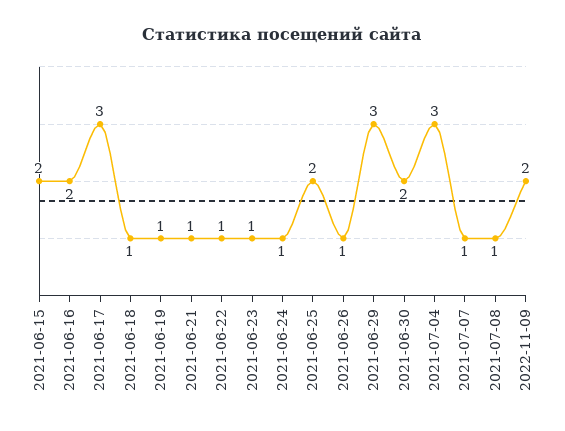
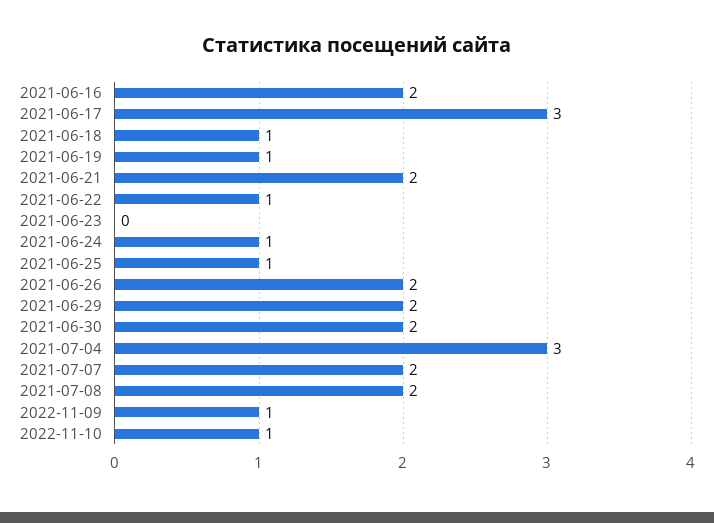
2021-06-15: 2 -> none
2021-06-21: 1 -> 2
2021-06-23: 1 -> 0
2021-06-25: 2 -> 1
2021-06-26: 1 -> 2
2021-06-29: 3 -> 2
2021-07-07: 1 -> 2
2021-07-08: 1 -> 2
2022-11-09: 2 -> 1
2022-11-10: none -> 1

